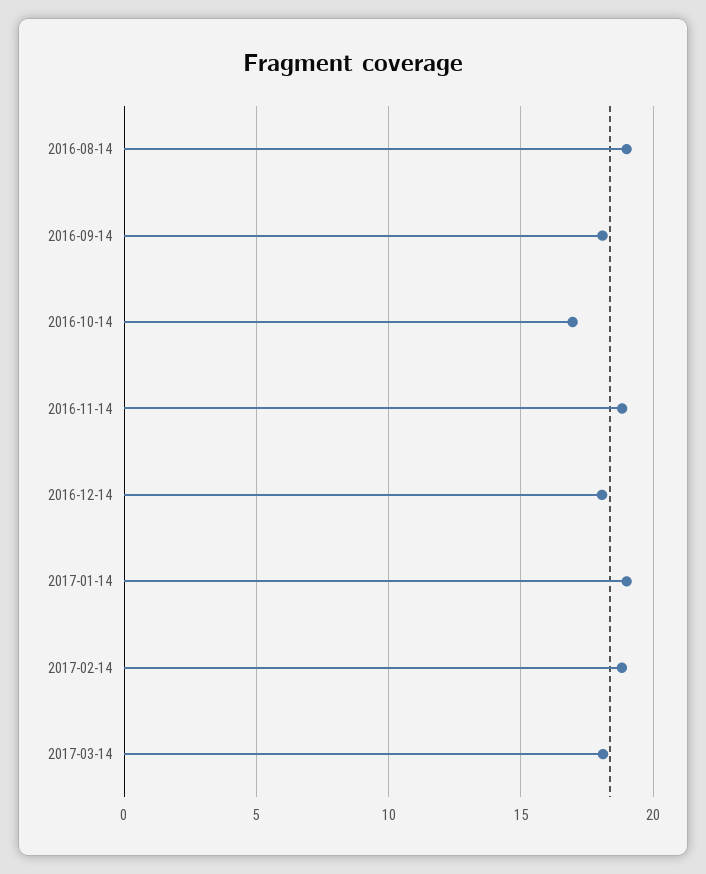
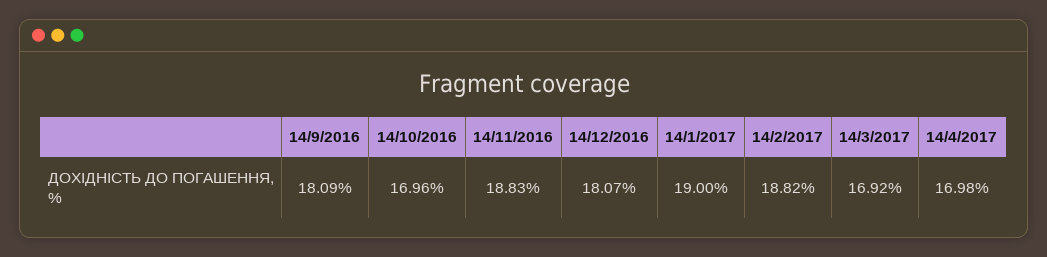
2016-08-14: 19 -> none
2017-03-14: 18 -> 16.92
14/4/2017: none -> 16.98

